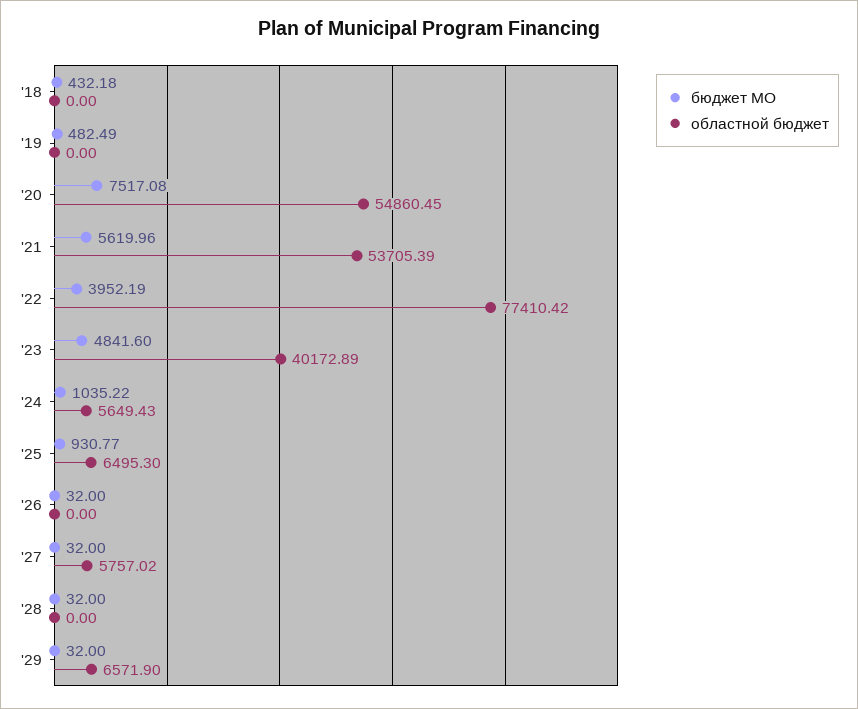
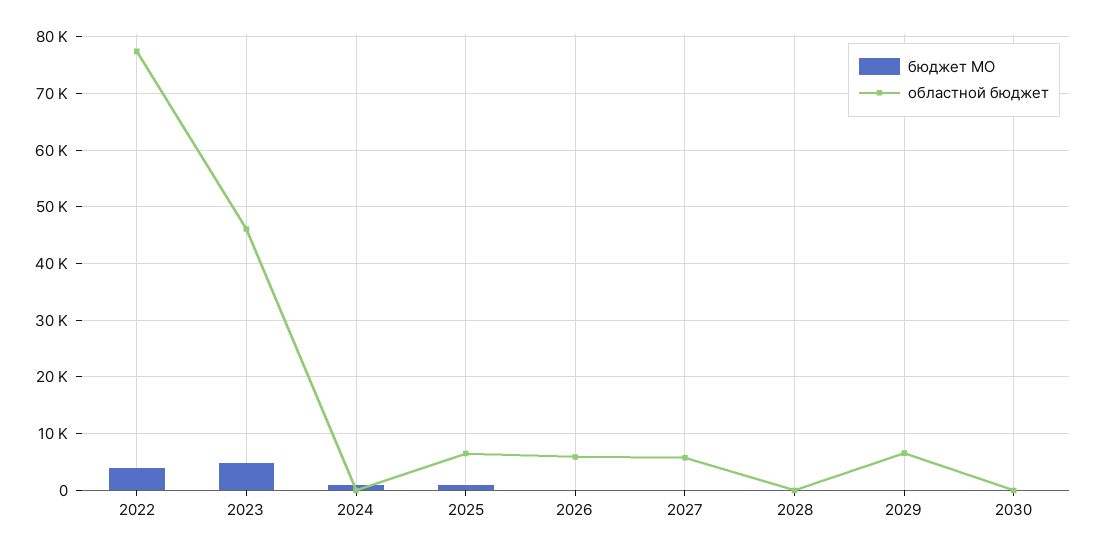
бюджет МО, '18: 432.18 -> none
областной бюджет, '18: 0 -> none
бюджет МО, '19: 482.49 -> none
областной бюджет, '19: 0 -> none
бюджет МО, '20: 7517.08 -> none
областной бюджет, '20: 54860.45 -> none
бюджет МО, '21: 5619.96 -> none
областной бюджет, '21: 53705.39 -> none
областной бюджет, '23: 40172.89 -> 46000
областной бюджет, '24: 5649.43 -> 0
областной бюджет, '26: 0 -> 6000
бюджет МО, 2030: none -> 0
областной бюджет, 2030: none -> 0

